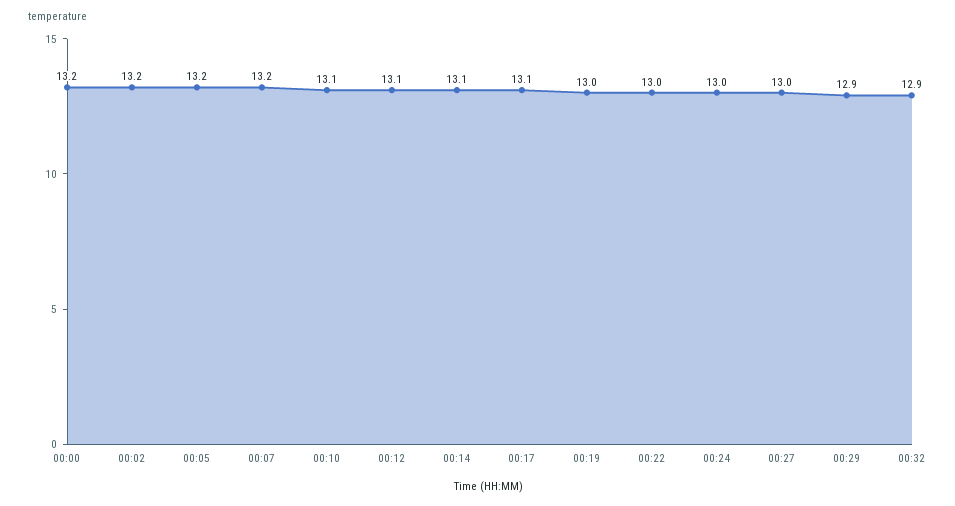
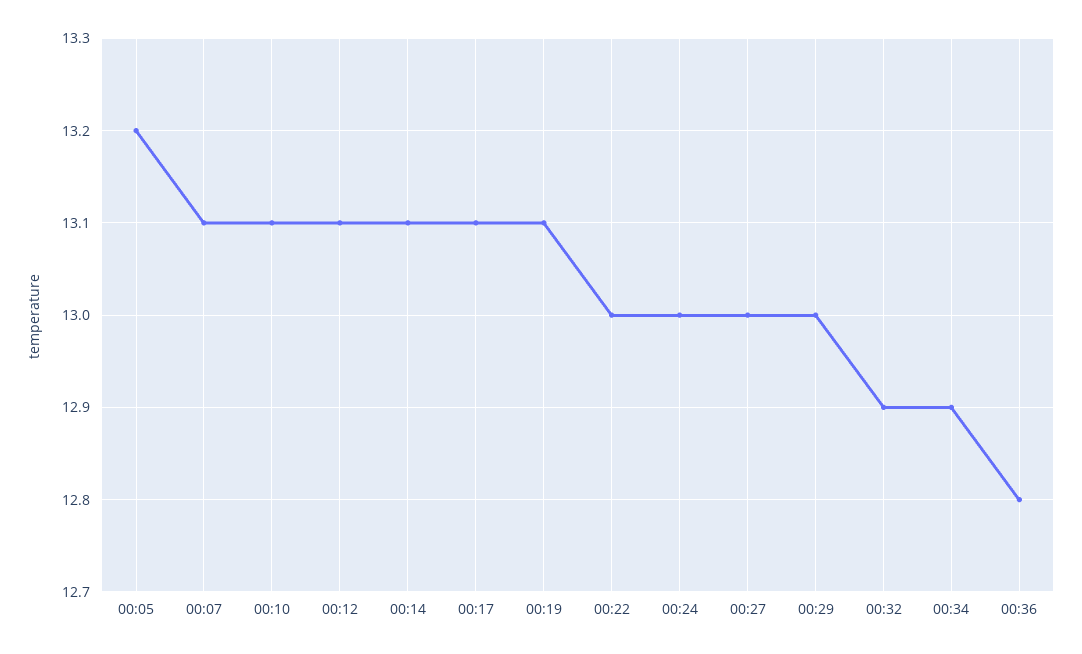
00:00: 13.2 -> none
00:02: 13.2 -> none
00:07: 13.2 -> 13.1
00:19: 13 -> 13.1
00:29: 12.9 -> 13
00:34: none -> 12.9
00:36: none -> 12.8

